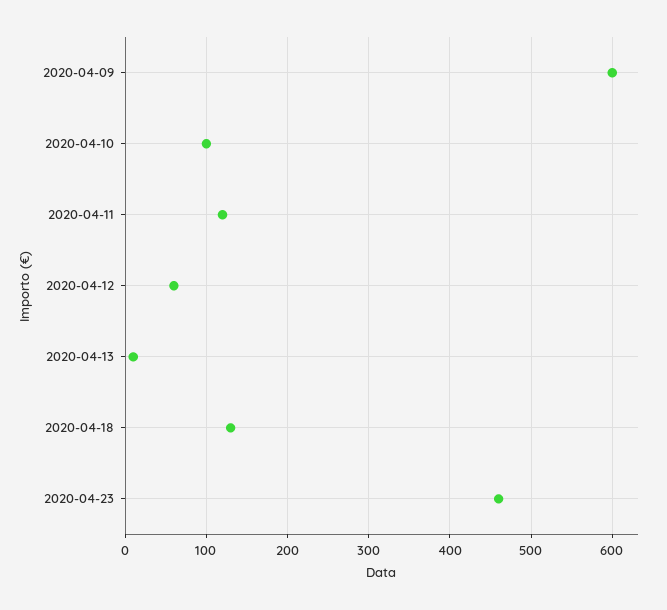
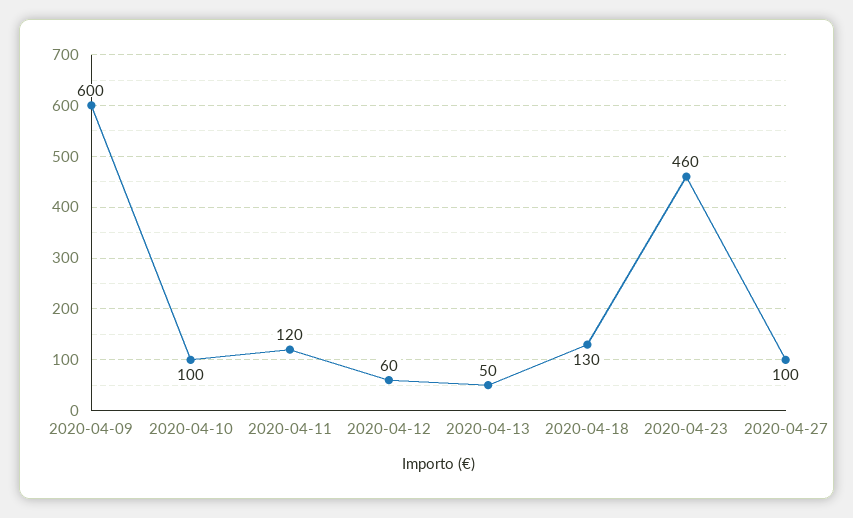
2020-04-13: 10 -> 50
2020-04-27: none -> 100

